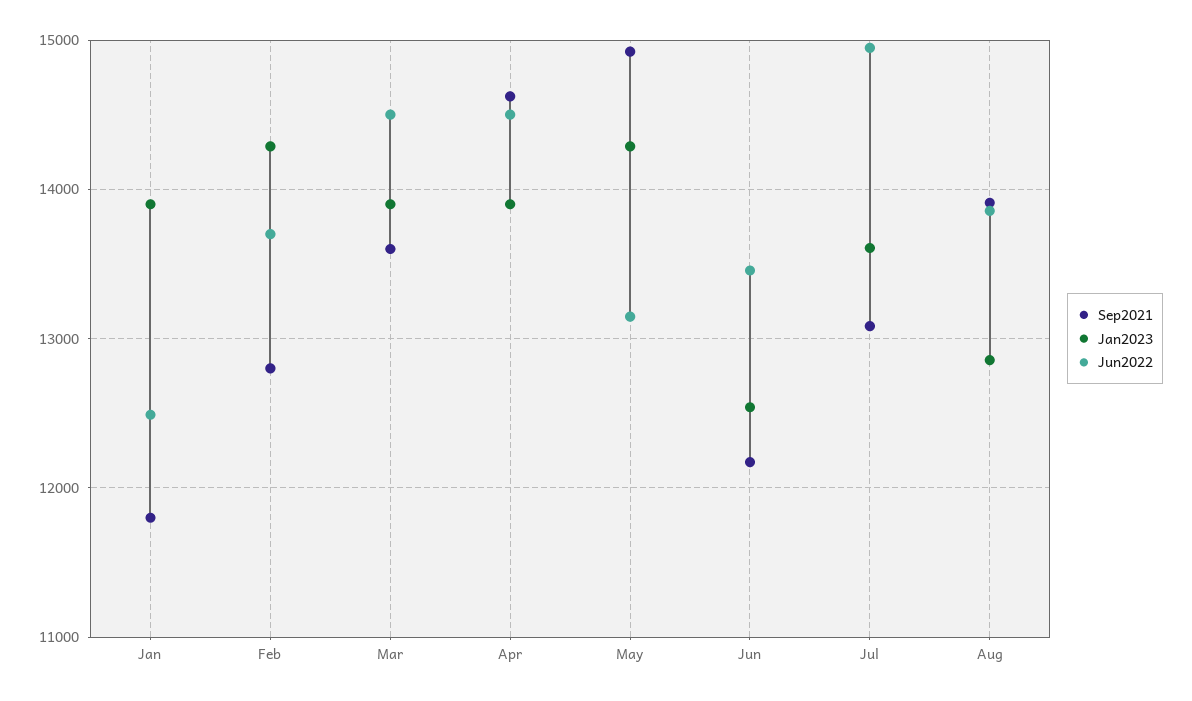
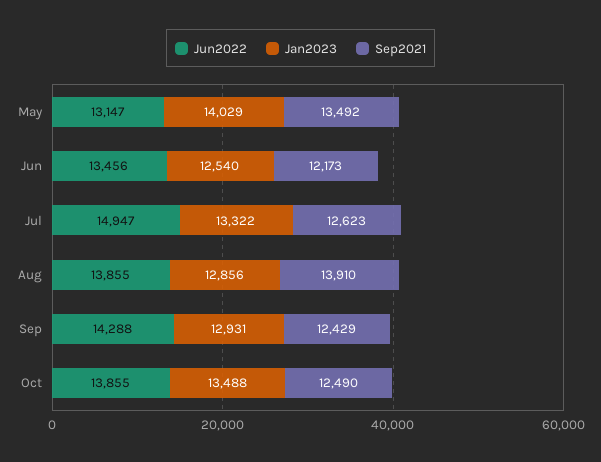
Sep2021, Jan: 11800 -> none
Jan2023, Jan: 13900 -> none
Jun2022, Jan: 12500 -> none
Sep2021, Feb: 12800 -> none
Jan2023, Feb: 14300 -> none
Jun2022, Feb: 13700 -> none
Sep2021, Mar: 13600 -> none
Jan2023, Mar: 13900 -> none
Jun2022, Mar: 14500 -> none
Sep2021, Apr: 14600 -> none
Jan2023, Apr: 13900 -> none
Jun2022, Apr: 14500 -> none
Sep2021, May: 14900 -> 13492
Jan2023, May: 14300 -> 14029
Sep2021, Jul: 13100 -> 12623
Jan2023, Jul: 13600 -> 13322
Jun2022, Sep: none -> 14288
Jan2023, Sep: none -> 12931
Sep2021, Sep: none -> 12429
Jun2022, Oct: none -> 13855
Jan2023, Oct: none -> 13488
Sep2021, Oct: none -> 12490

